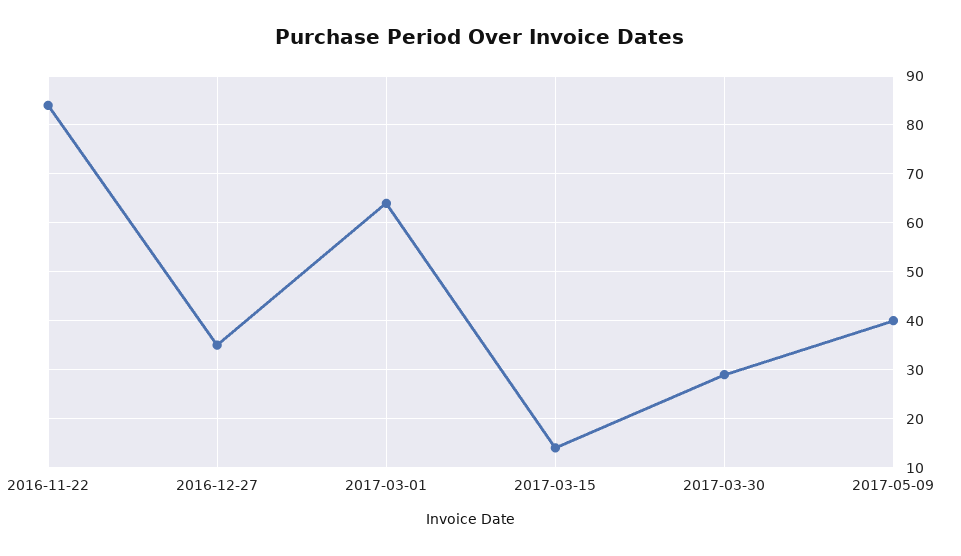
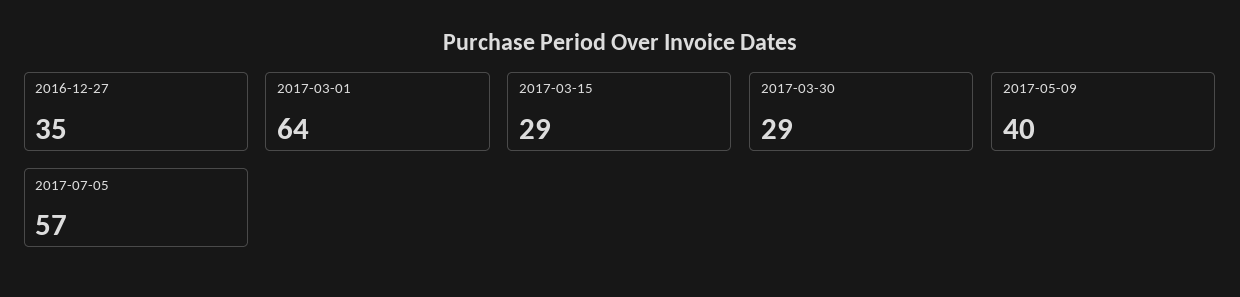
2016-11-22: 85 -> none
2017-03-15: 15 -> 29
2017-07-05: none -> 57

